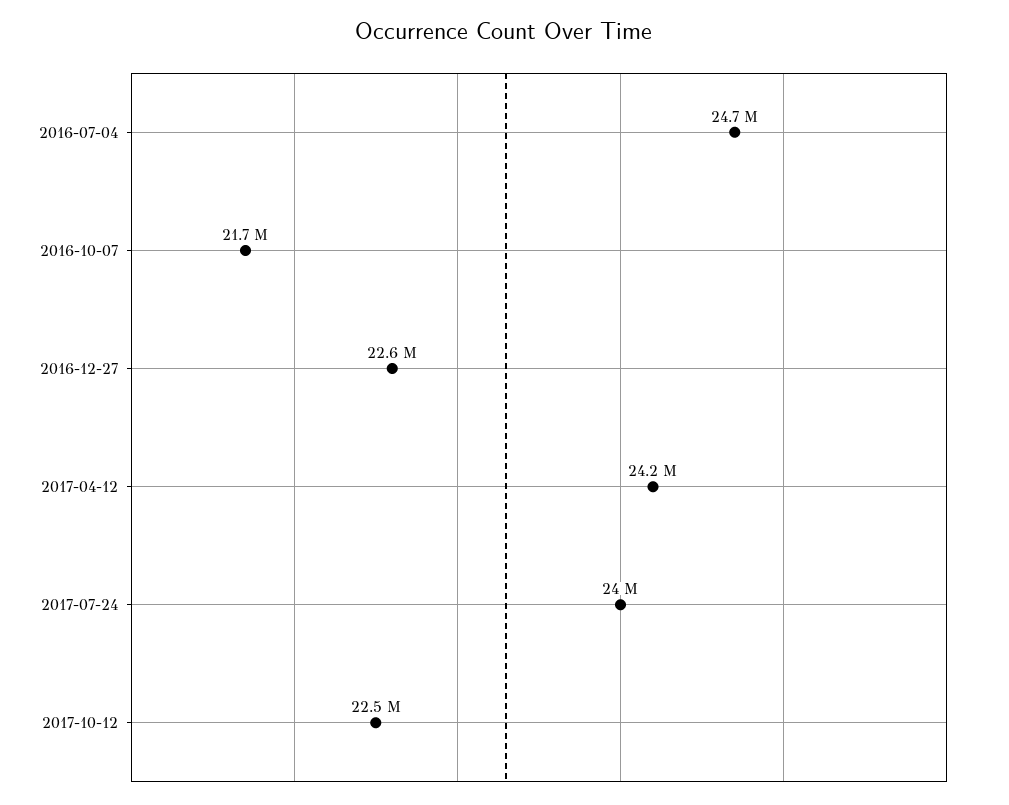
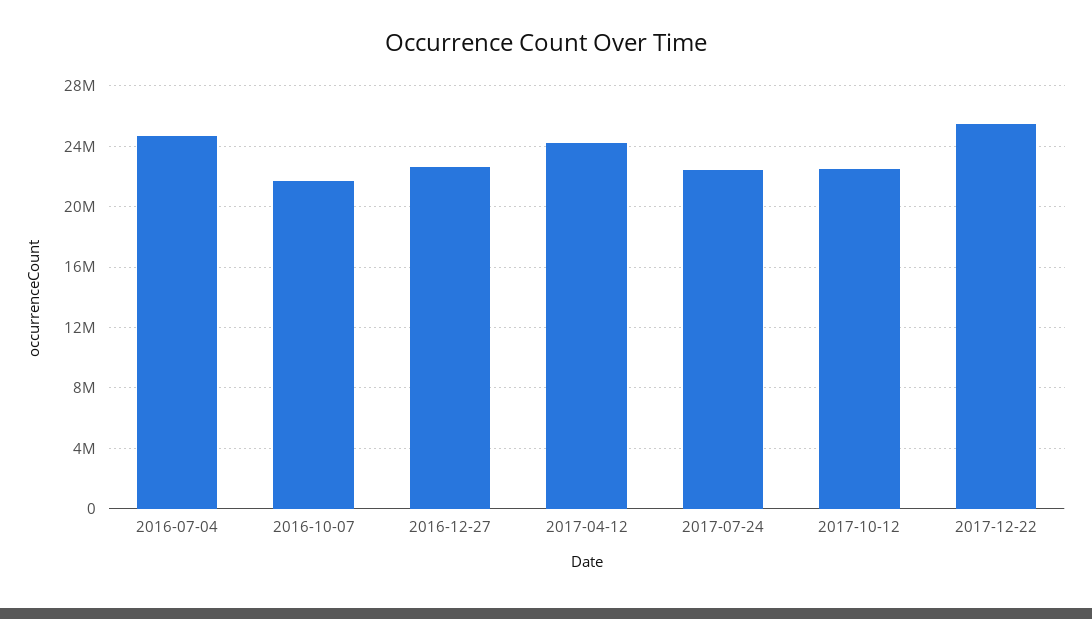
2017-07-24: 24000000 -> 22500000
2017-12-22: none -> 25500000

